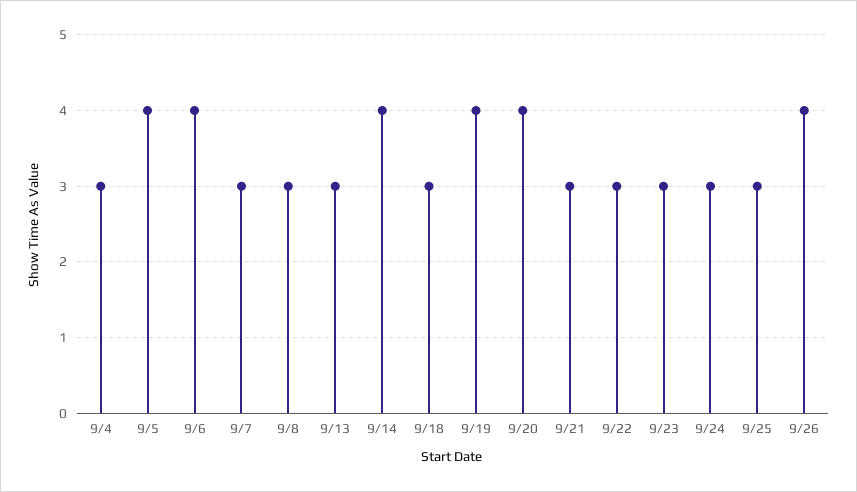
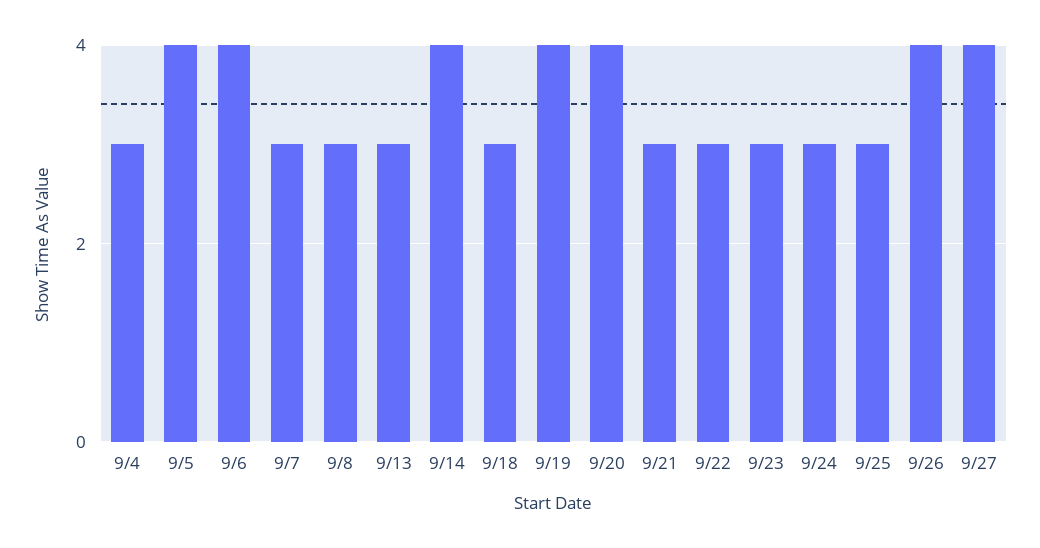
9/27: none -> 4

